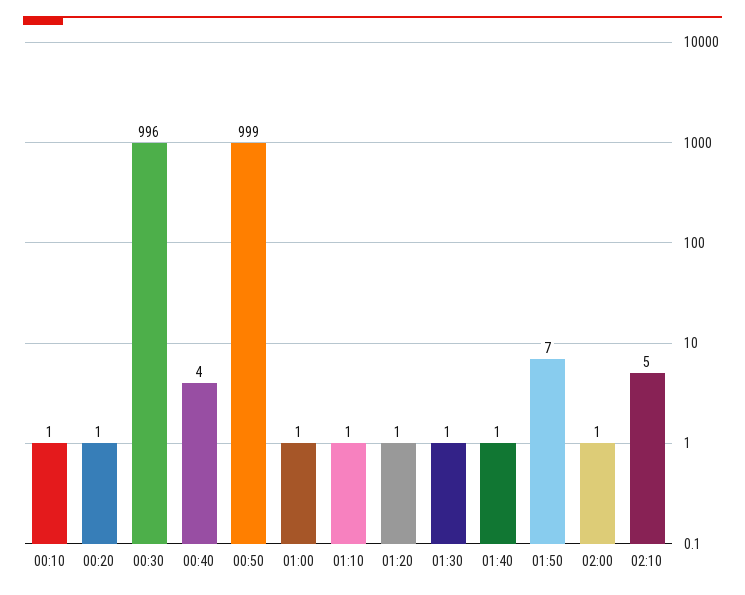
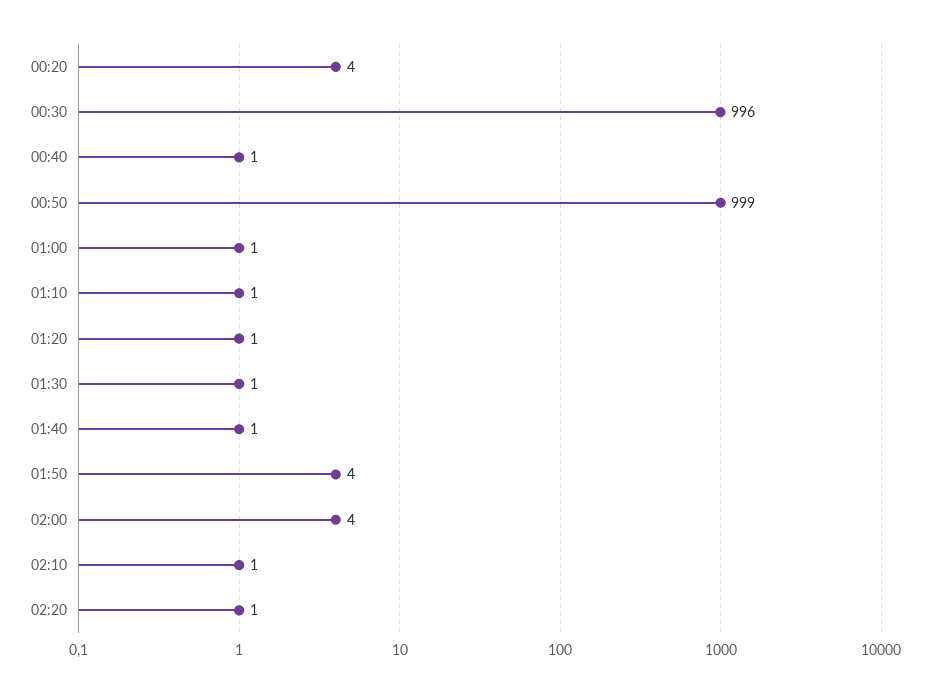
00:10: 1 -> none
00:20: 1 -> 4
00:40: 4 -> 1
01:50: 7 -> 4
02:00: 1 -> 4
02:10: 5 -> 1
02:20: none -> 1

